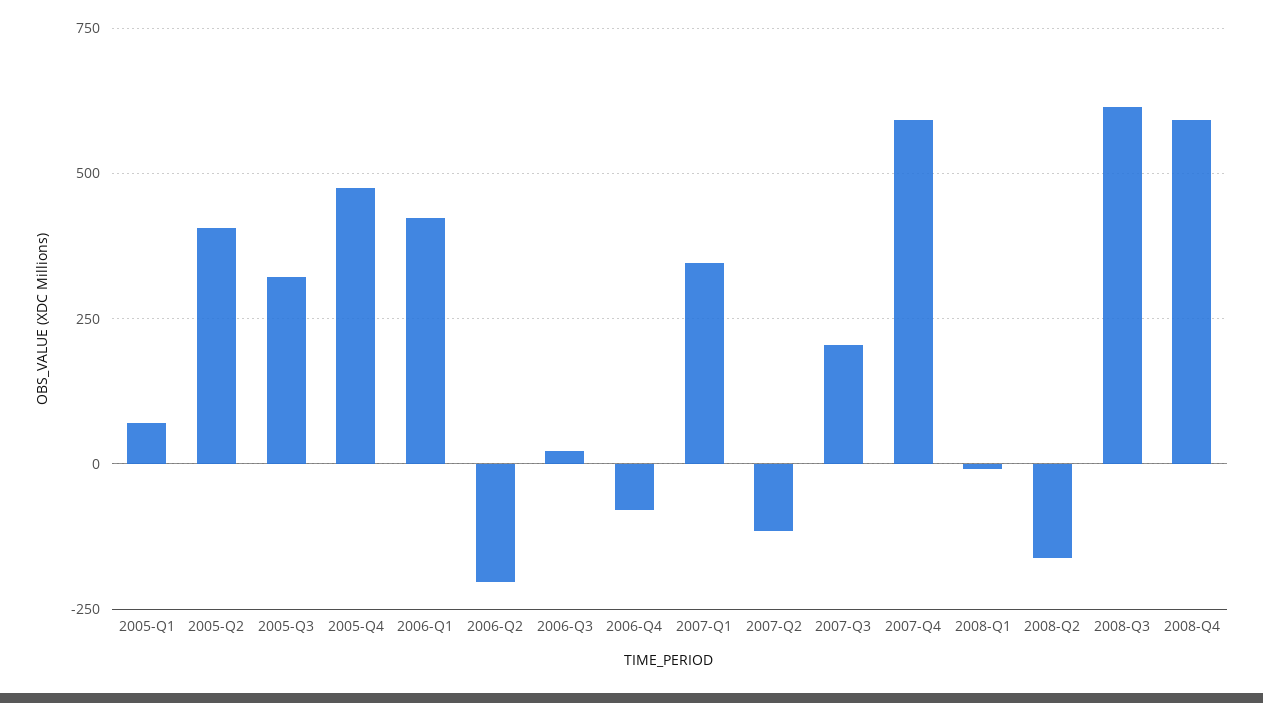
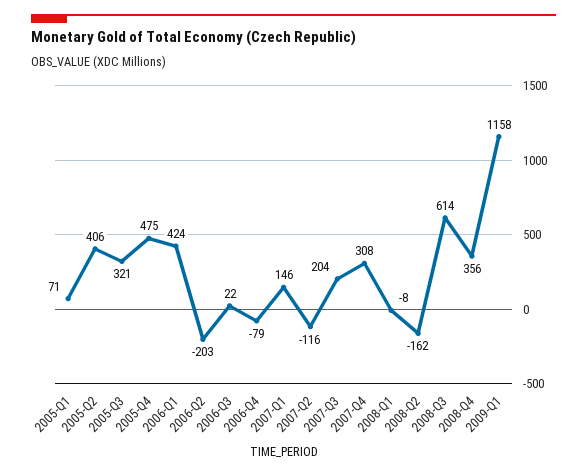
2007-Q1: 350 -> 146
2007-Q4: 600 -> 308
2008-Q4: 600 -> 356
2009-Q1: none -> 1158

